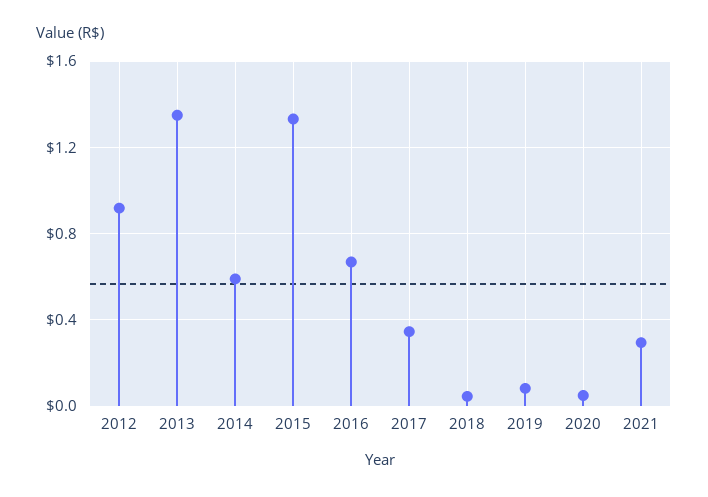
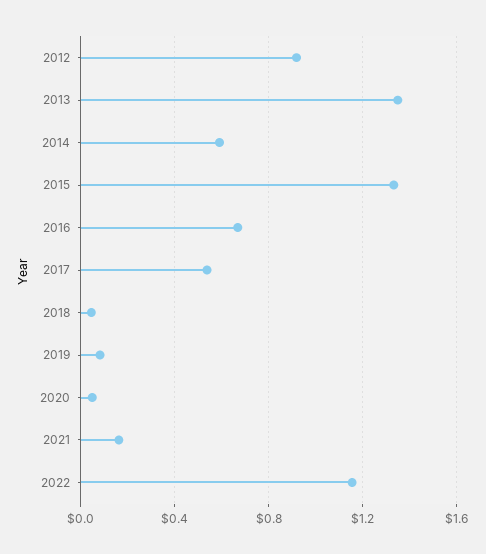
2017: 0.35 -> 0.55
2021: 0.3 -> 0.15
2022: none -> 1.15

